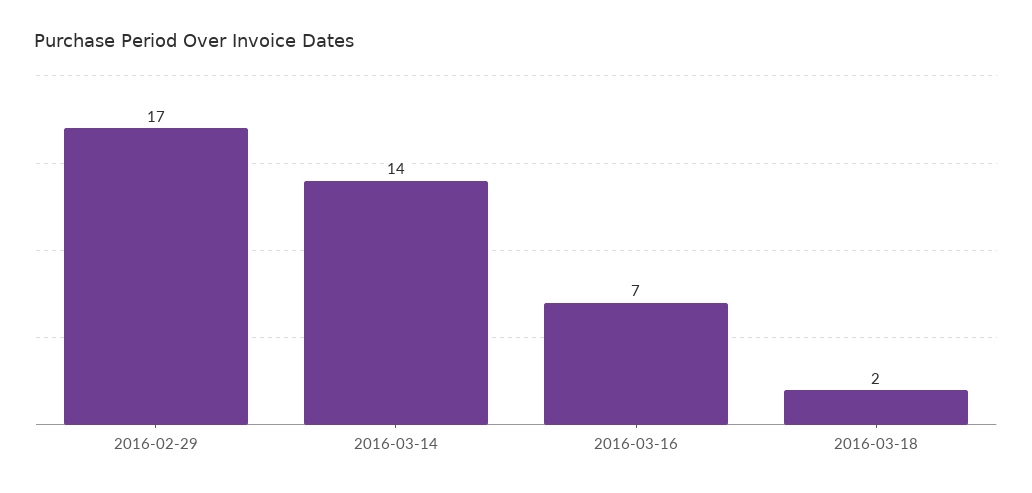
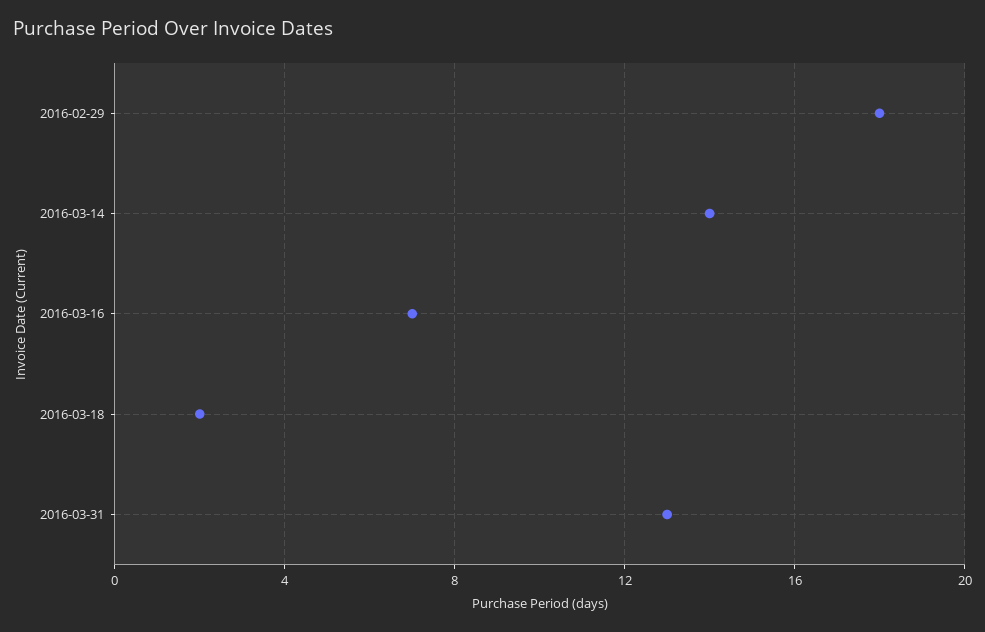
2016-02-29: 17 -> 18
2016-03-31: none -> 13

